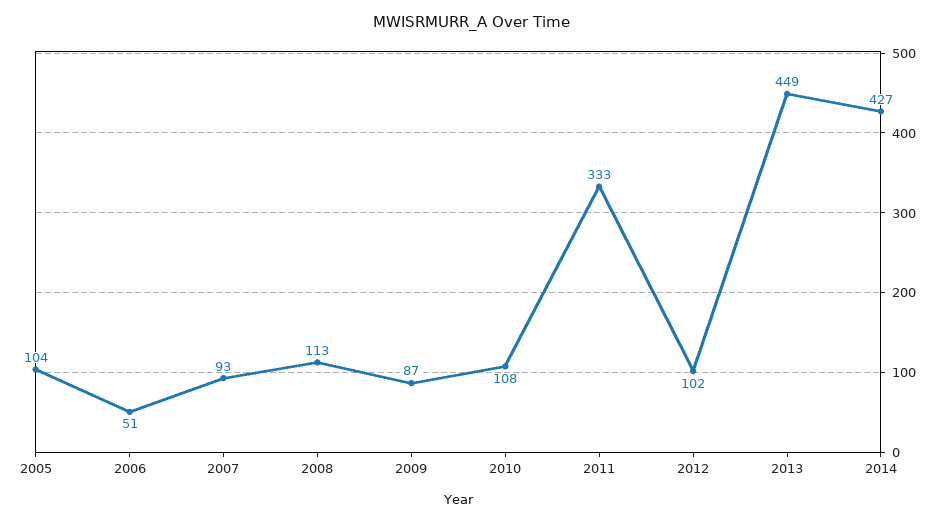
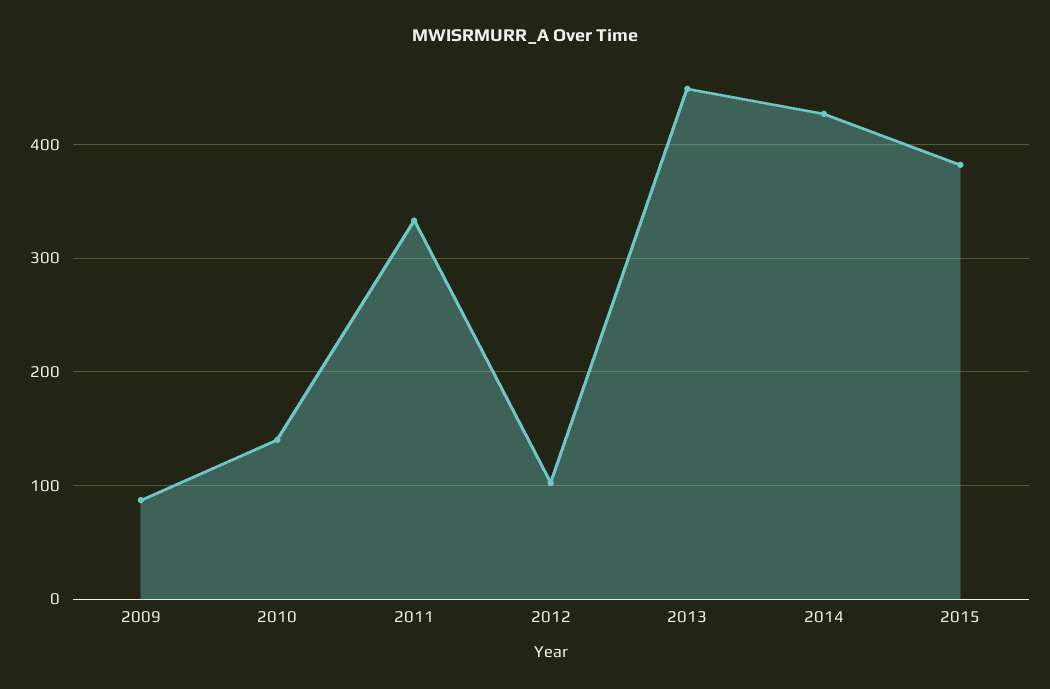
2005: 104 -> none
2006: 51 -> none
2007: 93 -> none
2008: 113 -> none
2010: 108 -> 140
2015: none -> 380

